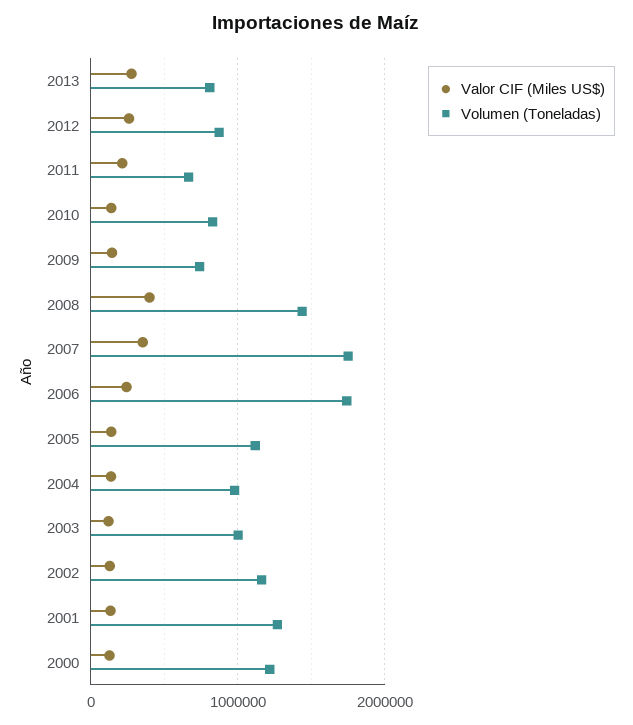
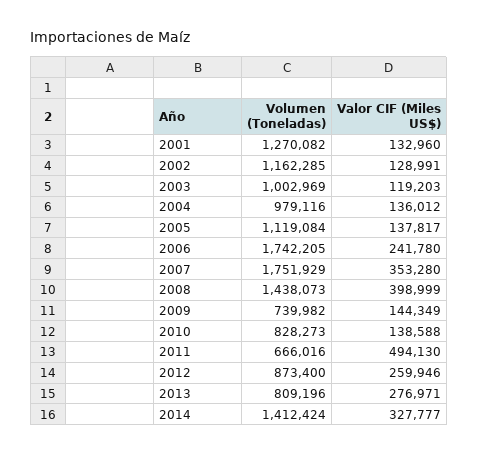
Valor CIF (Miles US$), 2011: 200000 -> 494130
Valor CIF (Miles US$), 2000: 100000 -> none
Volumen (Toneladas), 2000: 1200000 -> none
Volumen (Toneladas), 2014: none -> 1412424
Valor CIF (Miles US$), 2014: none -> 327777

